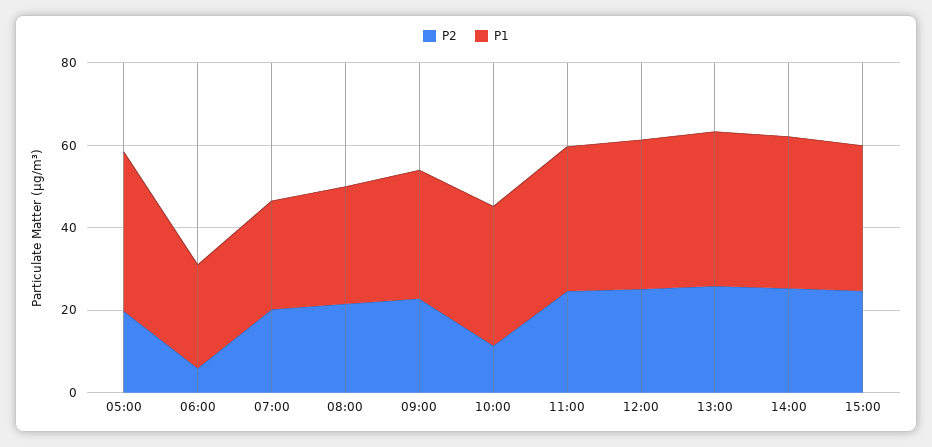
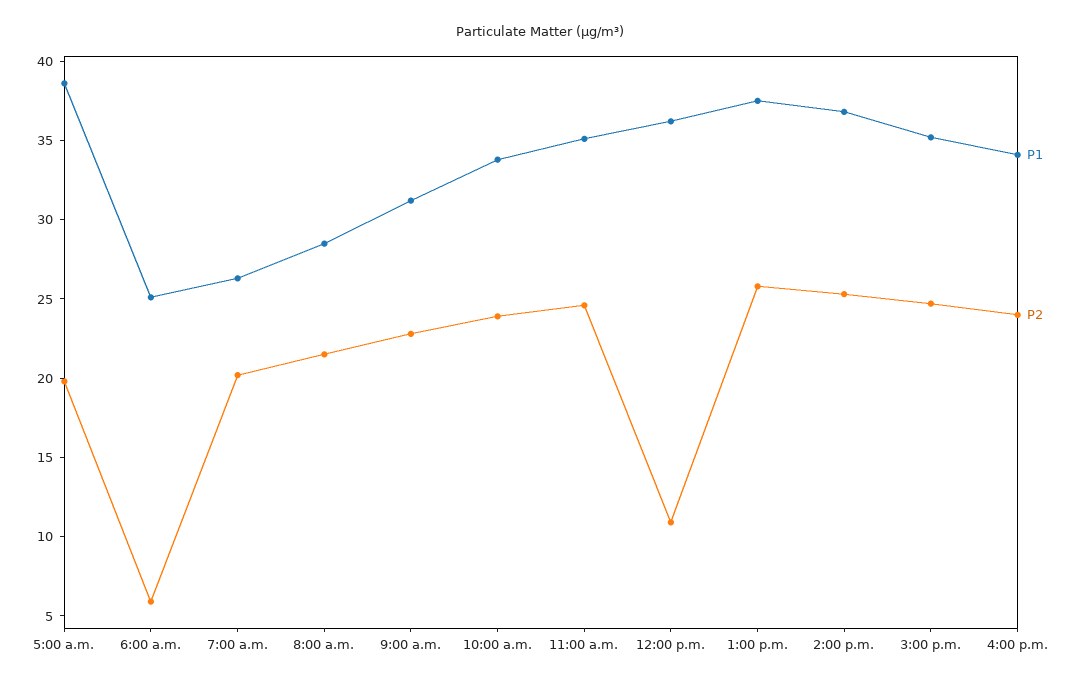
P2, 10:00: 10 -> 24
P2, 12:00: 25 -> 11
P1, 4:00 p.m.: none -> 34
P2, 4:00 p.m.: none -> 24

